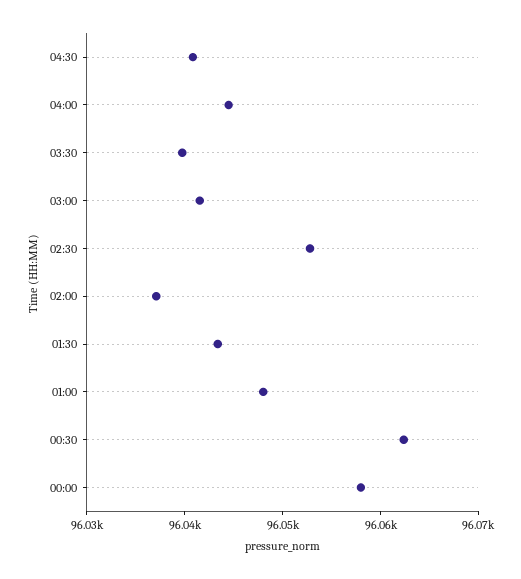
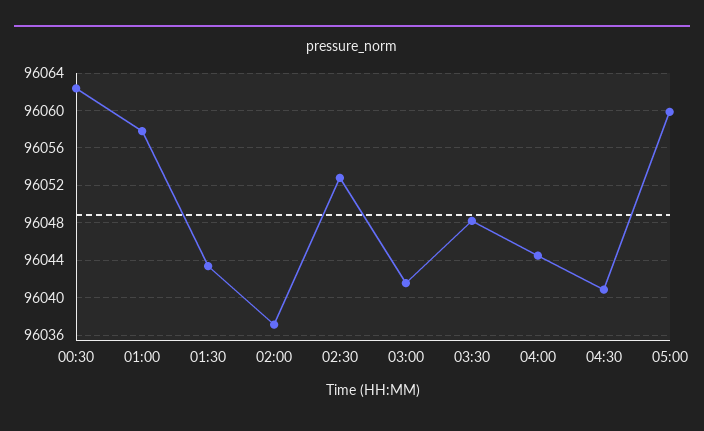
03:30: 96040 -> 96048
01:00: 96048 -> 96058
00:00: 96058 -> none
05:00: none -> 96060

